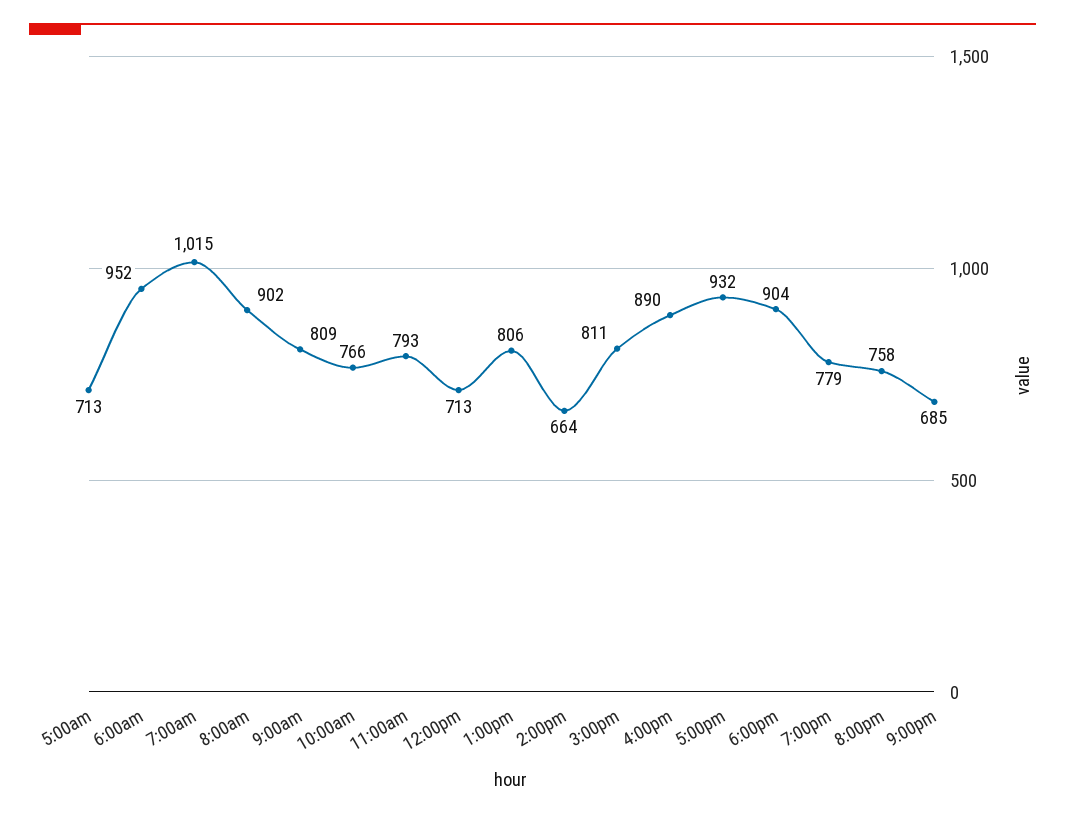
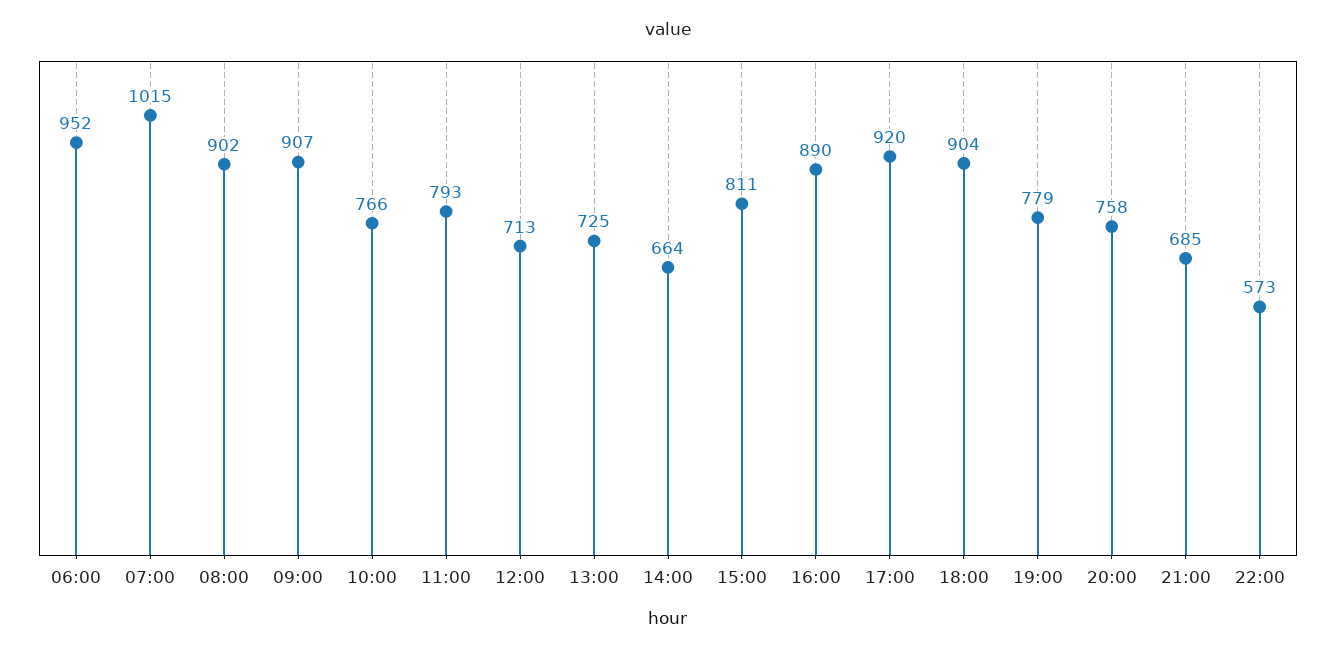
5:00am: 713 -> none
9:00am: 809 -> 907
1:00pm: 806 -> 725
5:00pm: 932 -> 920
22:00: none -> 573

